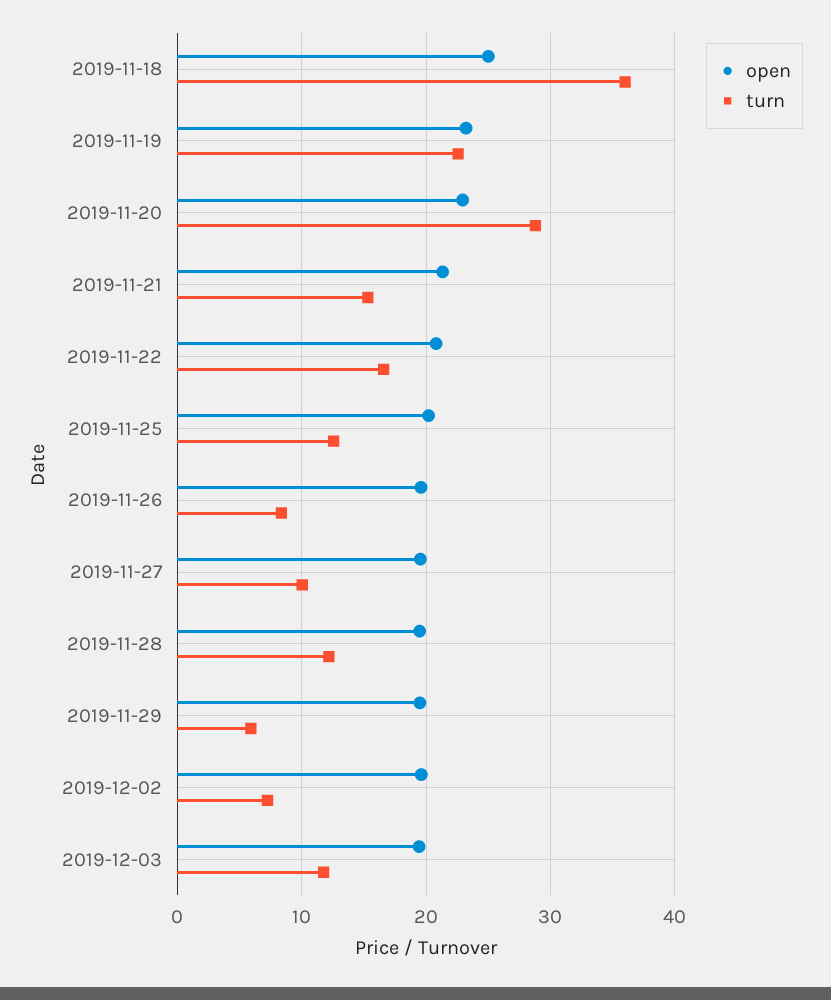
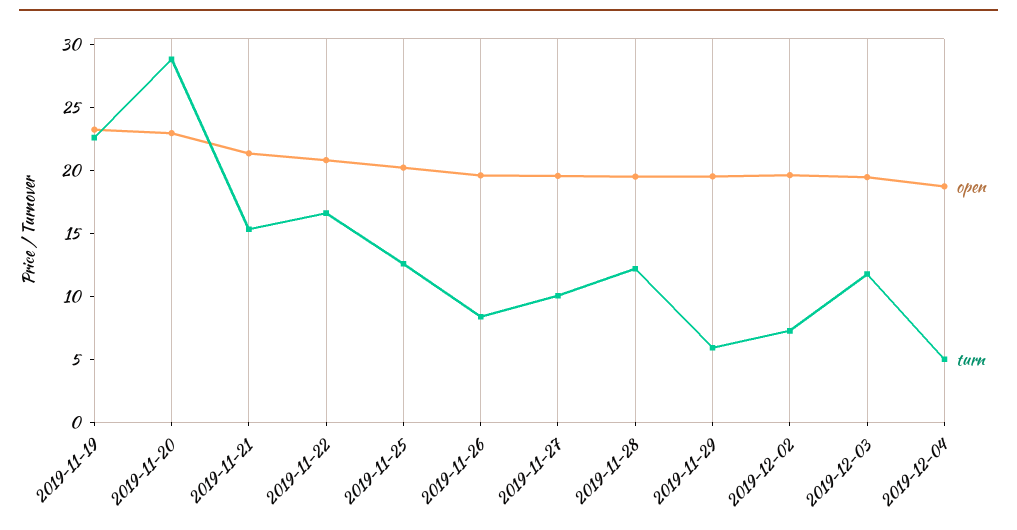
open, 2019-11-18: 25 -> none
turn, 2019-11-18: 36 -> none
open, 2019-12-04: none -> 19
turn, 2019-12-04: none -> 5

